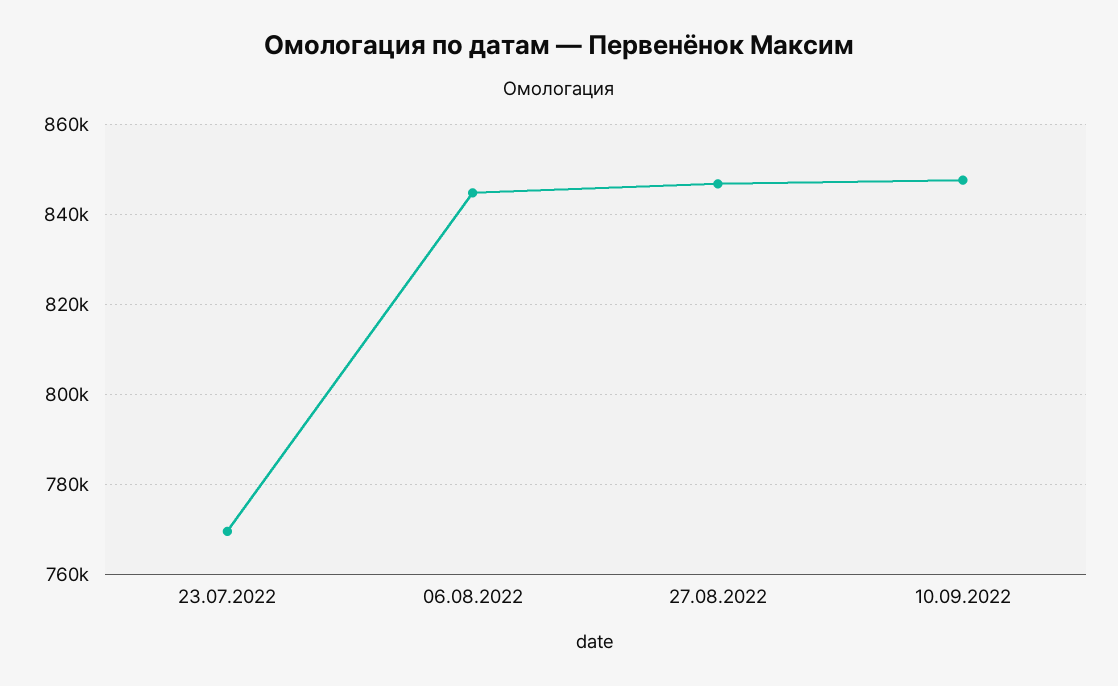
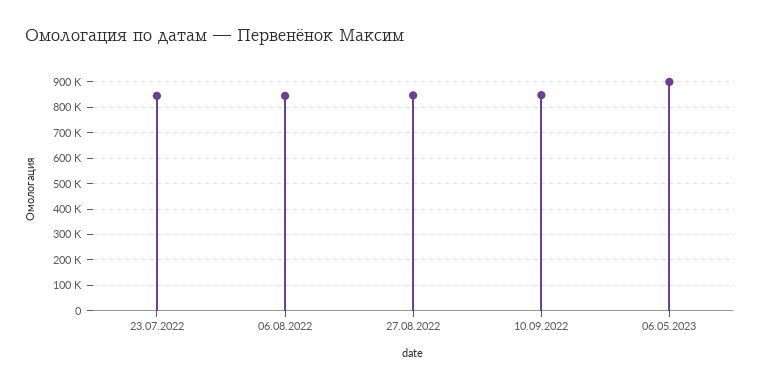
23.07.2022: 770000 -> 850000
06.05.2023: none -> 900000

